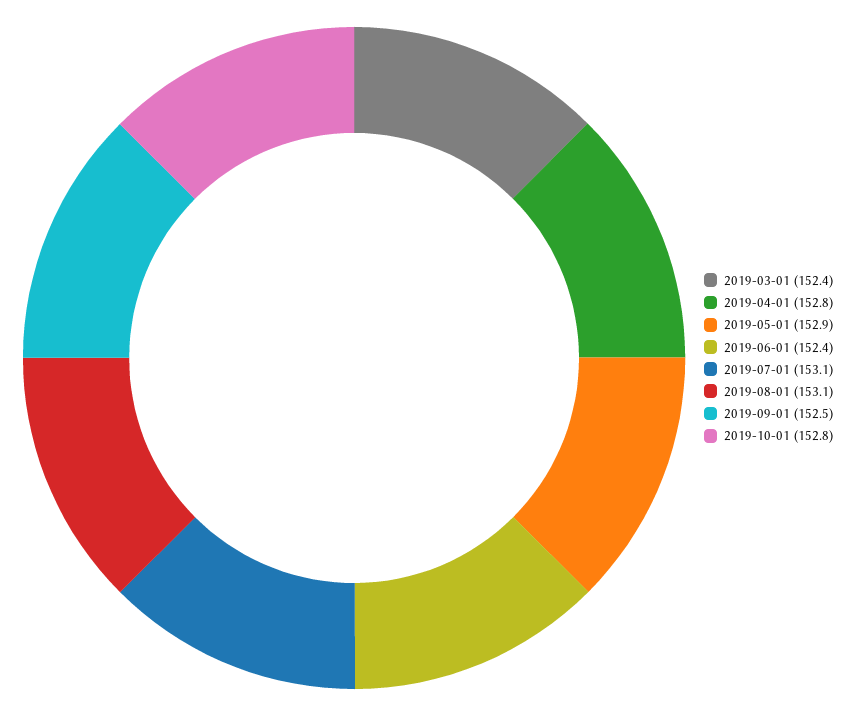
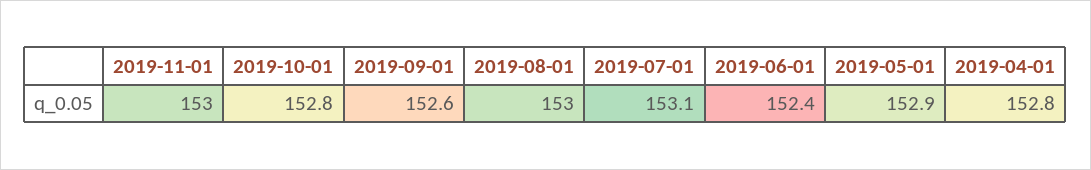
2019-03-01: 152.4 -> none
2019-08-01: 153.1 -> 153
2019-09-01: 152.5 -> 152.6
2019-11-01: none -> 153

